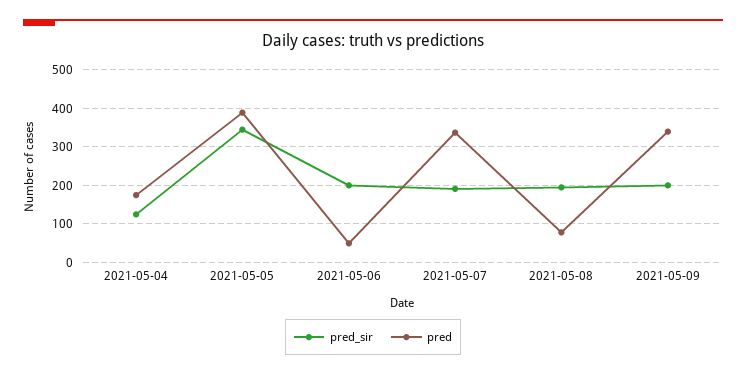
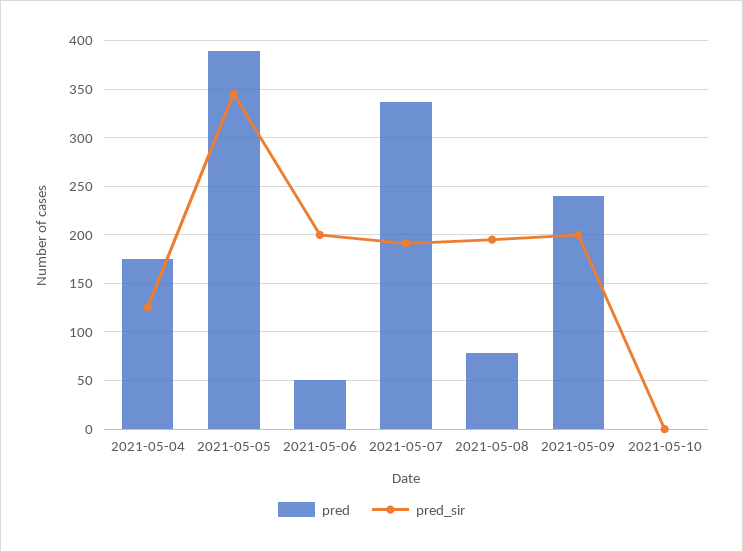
pred, 2021-05-09: 340 -> 240
pred, 2021-05-10: none -> 0
pred_sir, 2021-05-10: none -> 0

